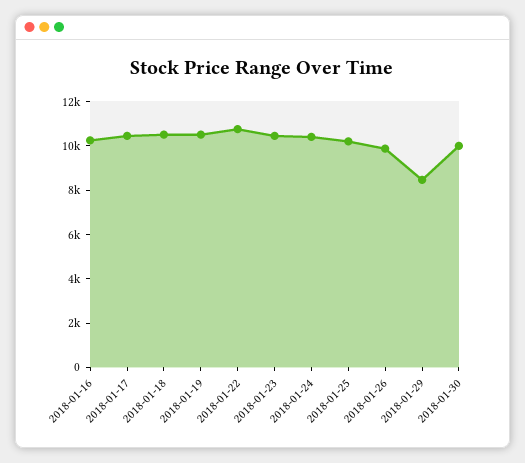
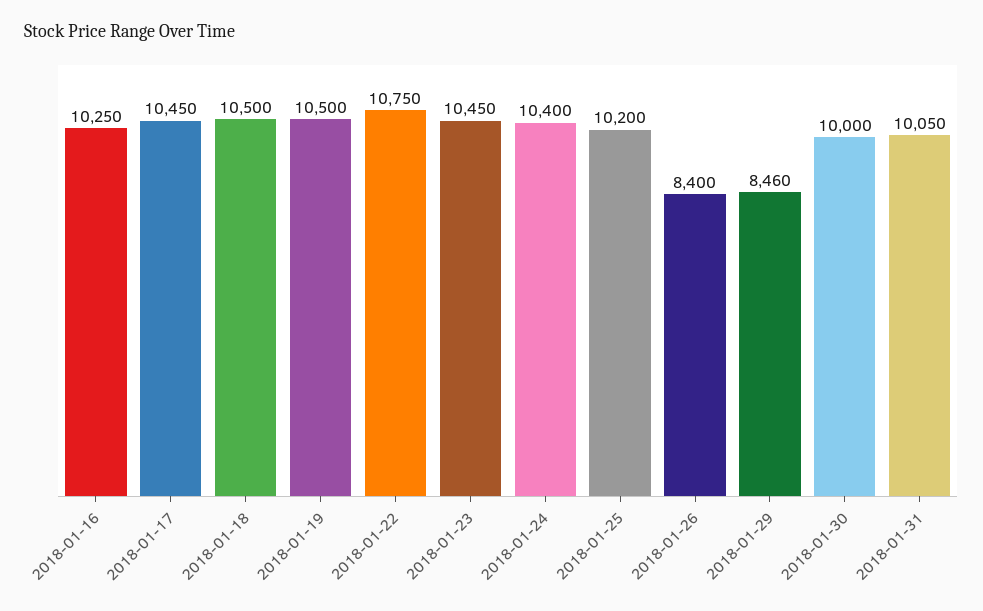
2018-01-26: 10000 -> 8400
2018-01-31: none -> 10050

